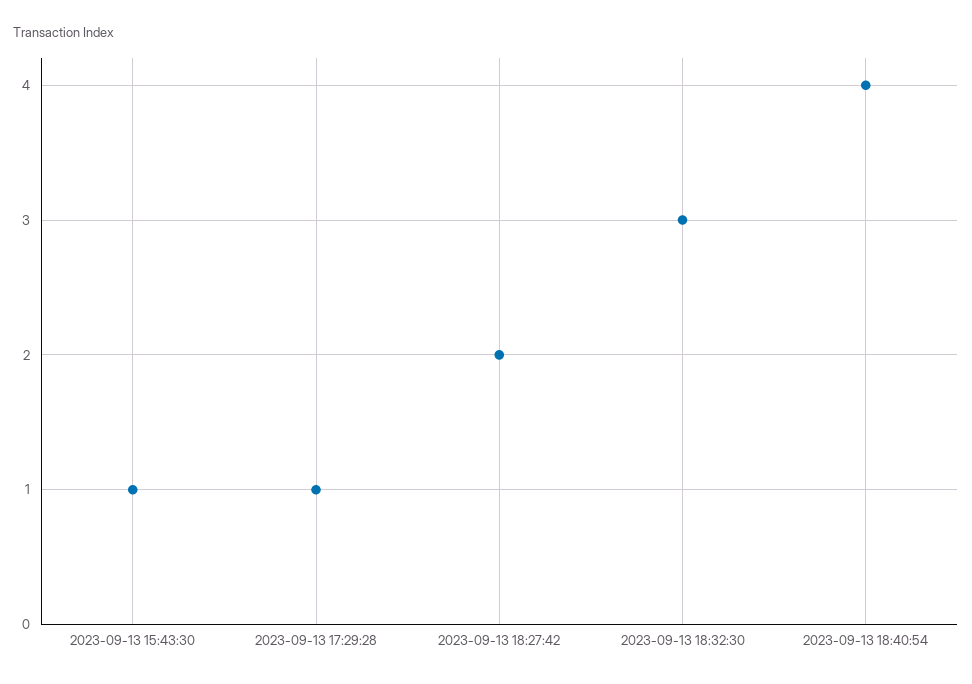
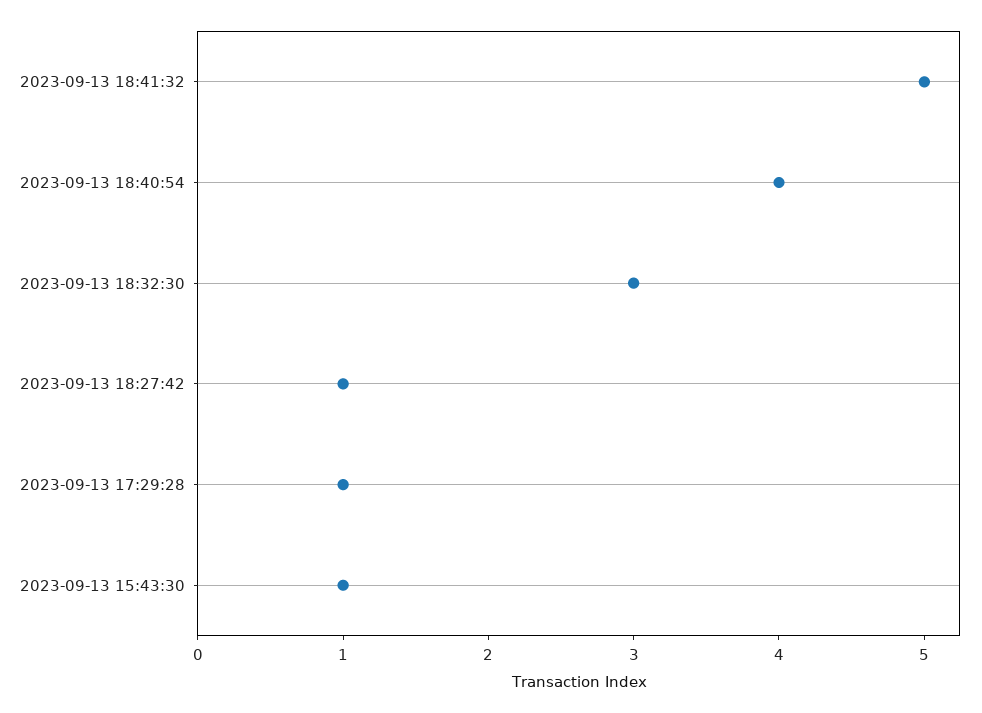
2023-09-13 18:27:42: 2 -> 1
2023-09-13 18:41:32: none -> 5

